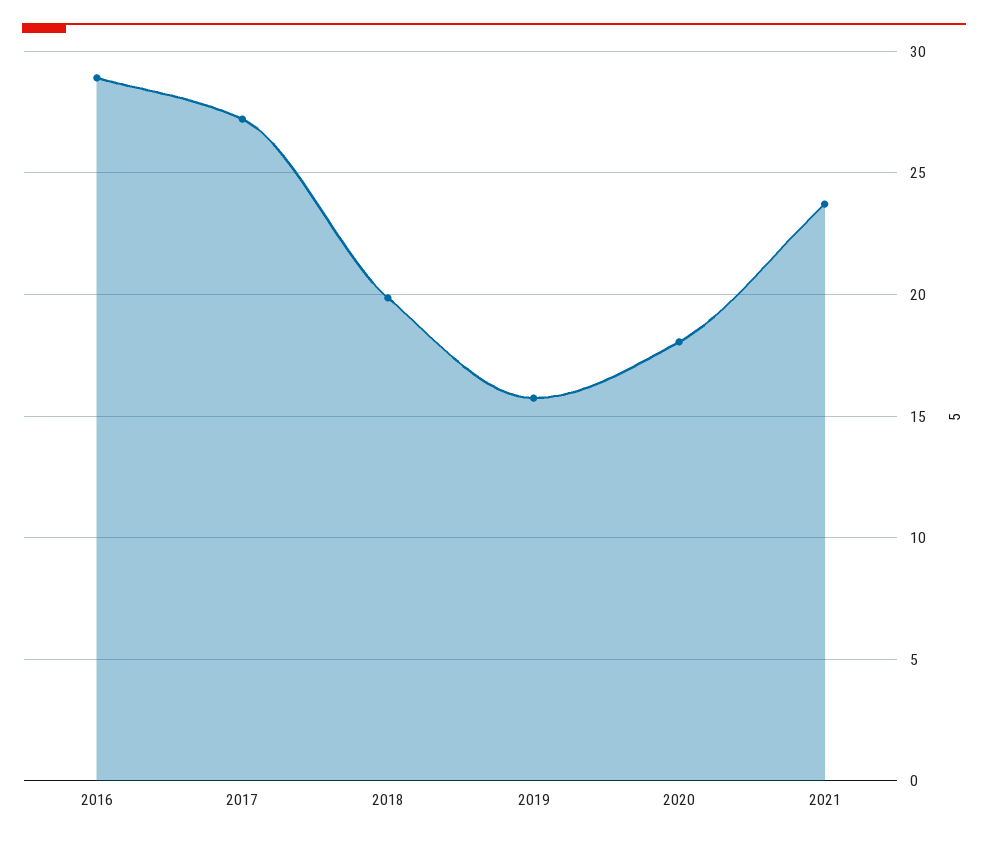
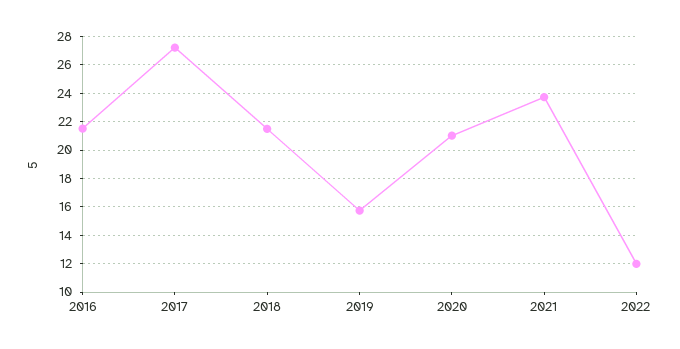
2016: 29 -> 21.5
2018: 20 -> 21.5
2020: 18 -> 21
2022: none -> 12

